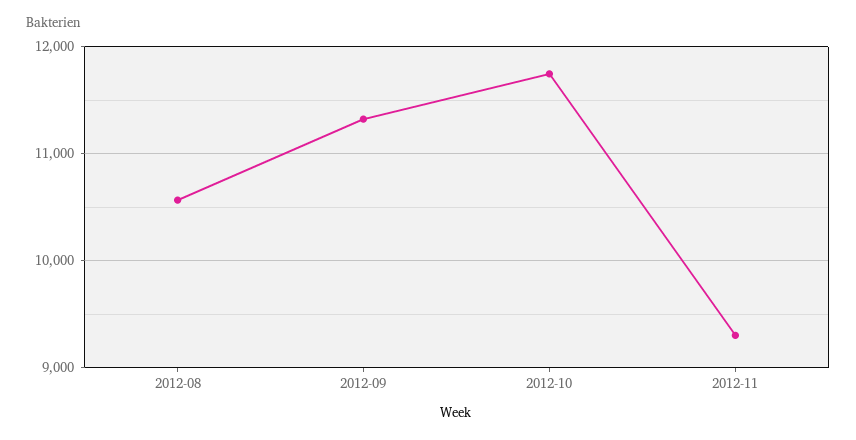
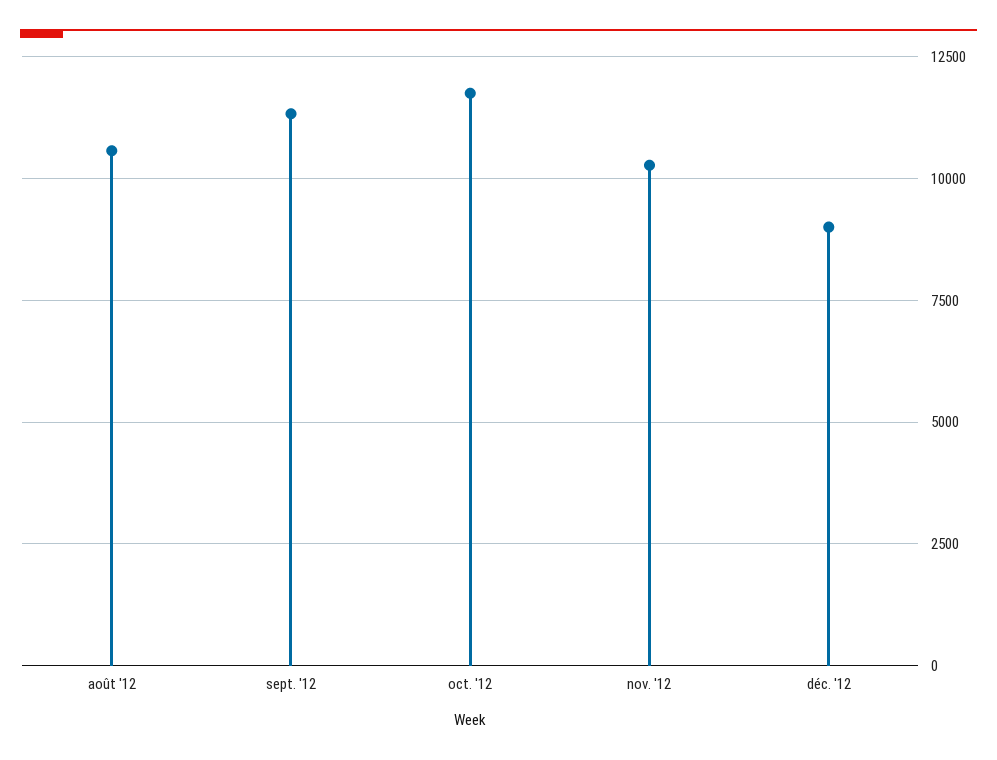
2012-11: 9300 -> 10250
déc. '12: none -> 9000

